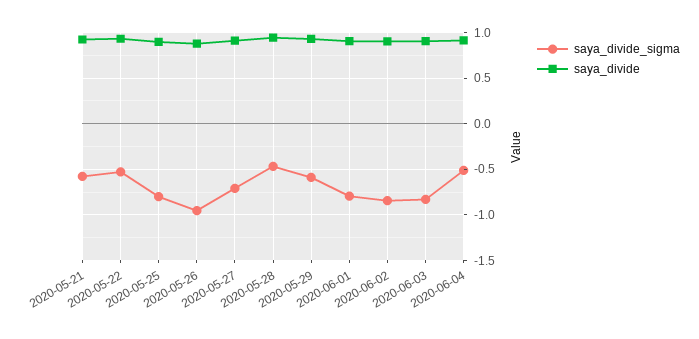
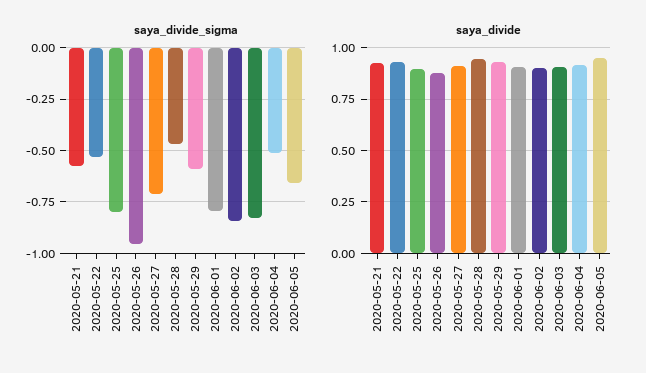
saya_divide_sigma, 2020-06-05: none -> -0.65
saya_divide, 2020-06-05: none -> 0.95

